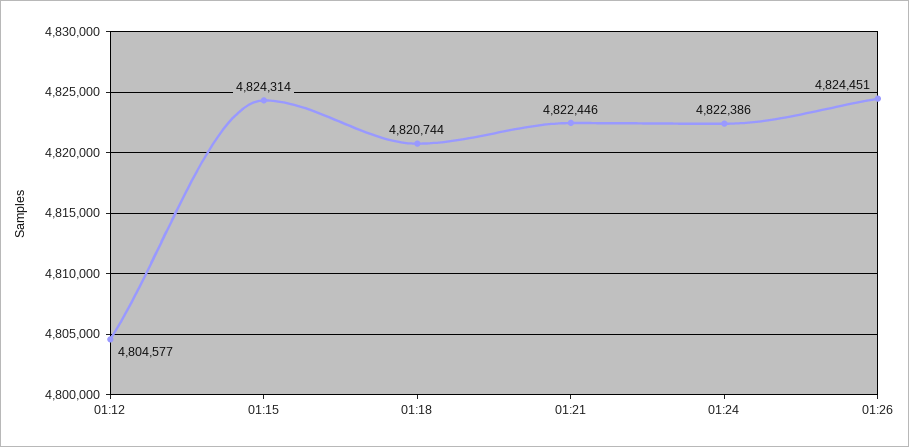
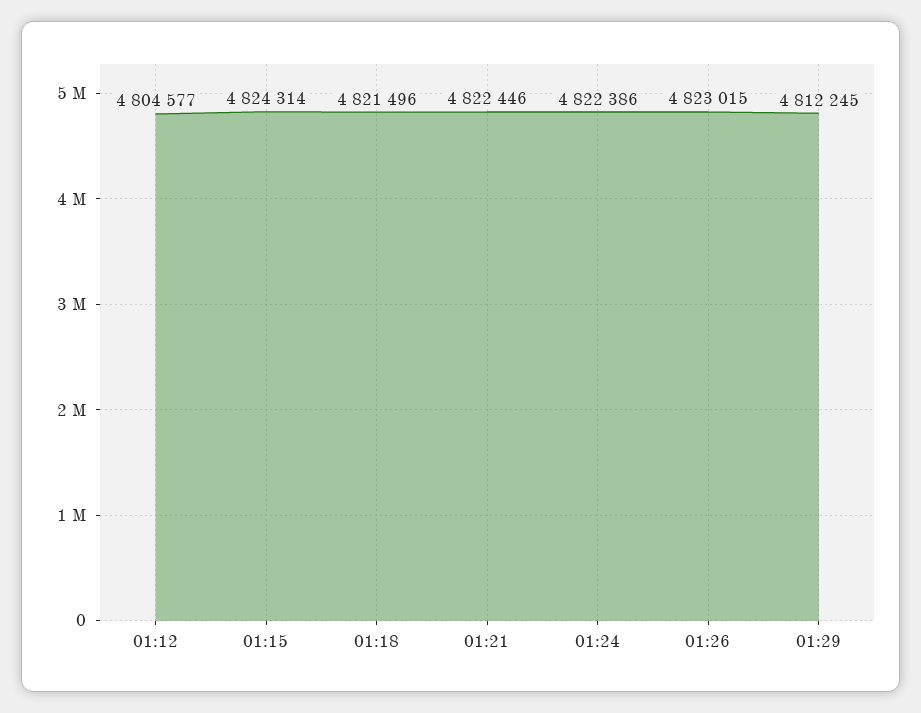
01:18: 4820744 -> 4821496
01:26: 4824451 -> 4823015
01:29: none -> 4812245

